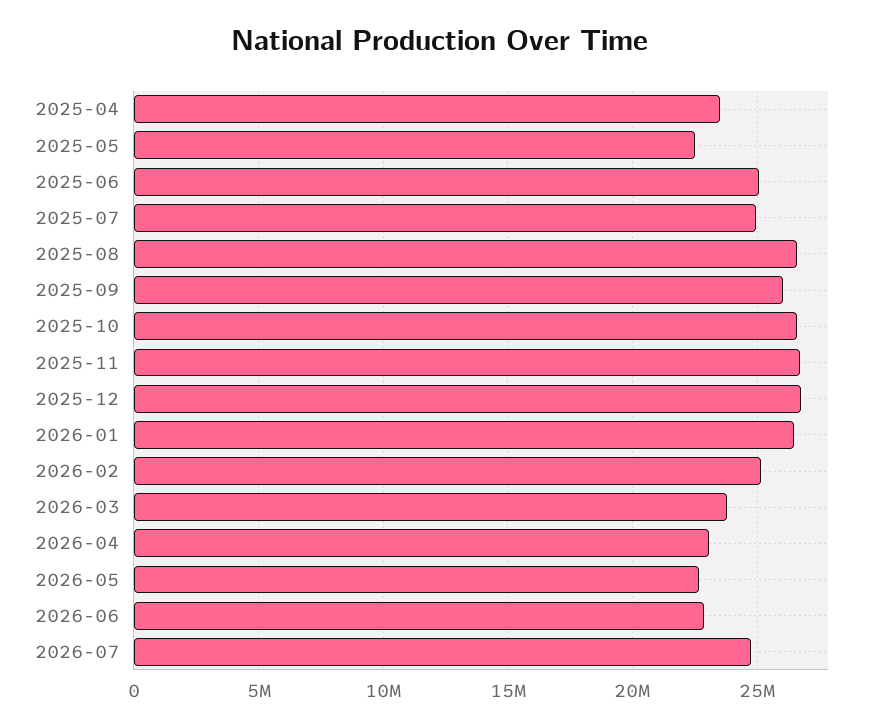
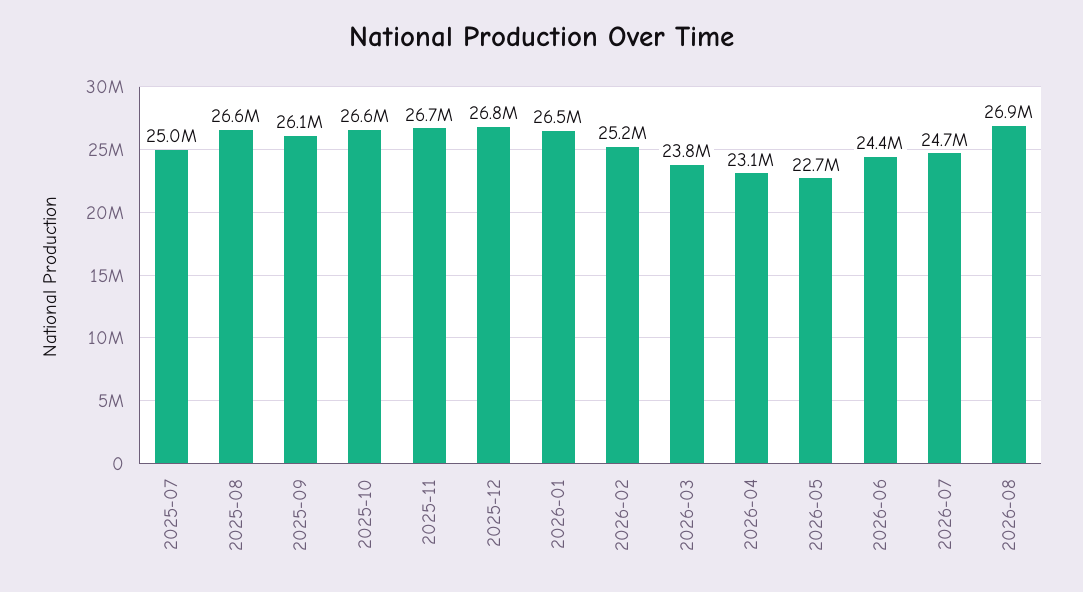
2025-04: 23500000 -> none
2025-05: 22500000 -> none
2025-06: 25000000 -> none
2026-06: 23000000 -> 24400000
2026-08: none -> 26900000

